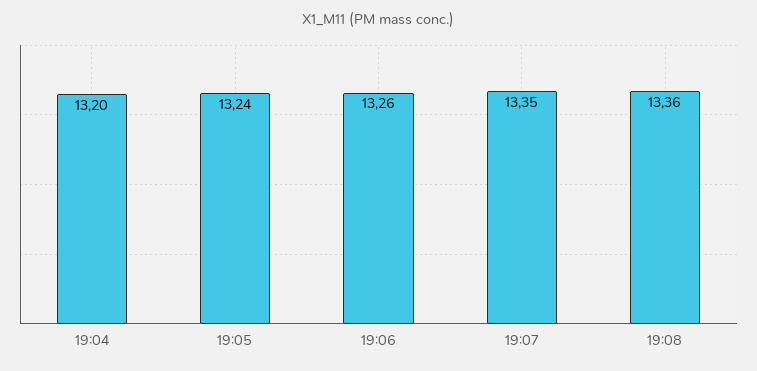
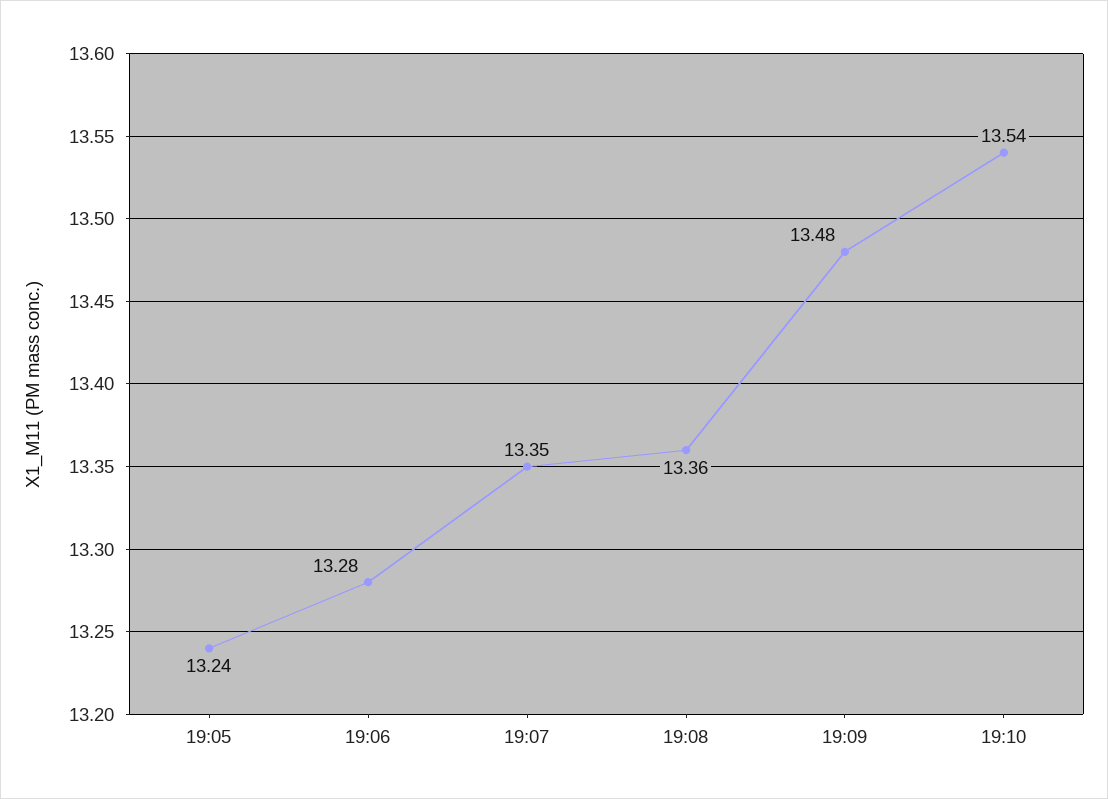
19:04: 13.2 -> none
19:06: 13.26 -> 13.28
19:09: none -> 13.48
19:10: none -> 13.54

